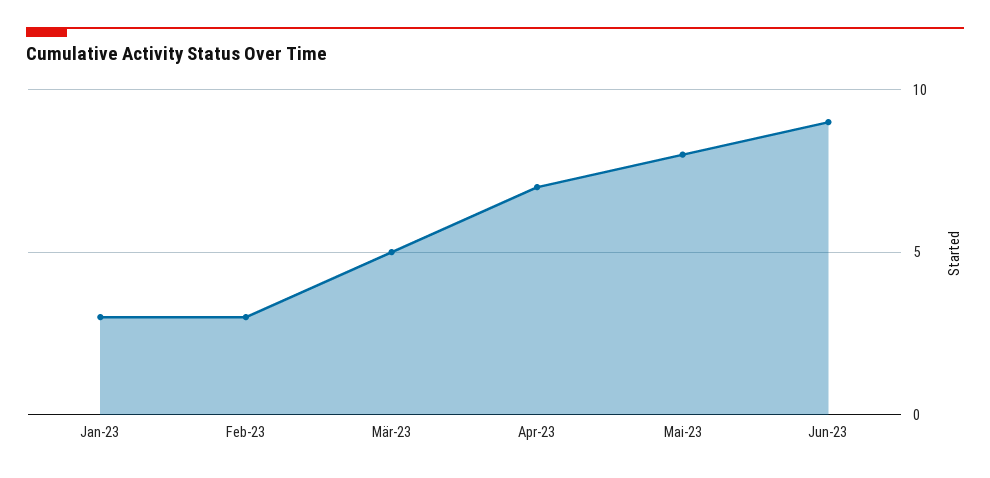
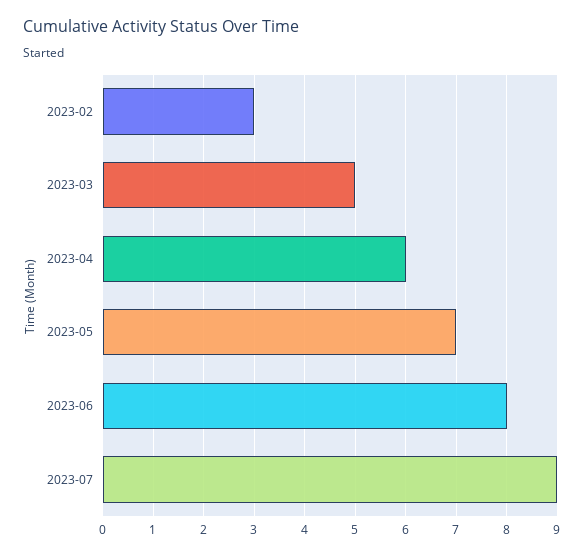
Jan-23: 3 -> none
Apr-23: 7 -> 6
Mai-23: 8 -> 7
Jun-23: 9 -> 8
2023-07: none -> 9

